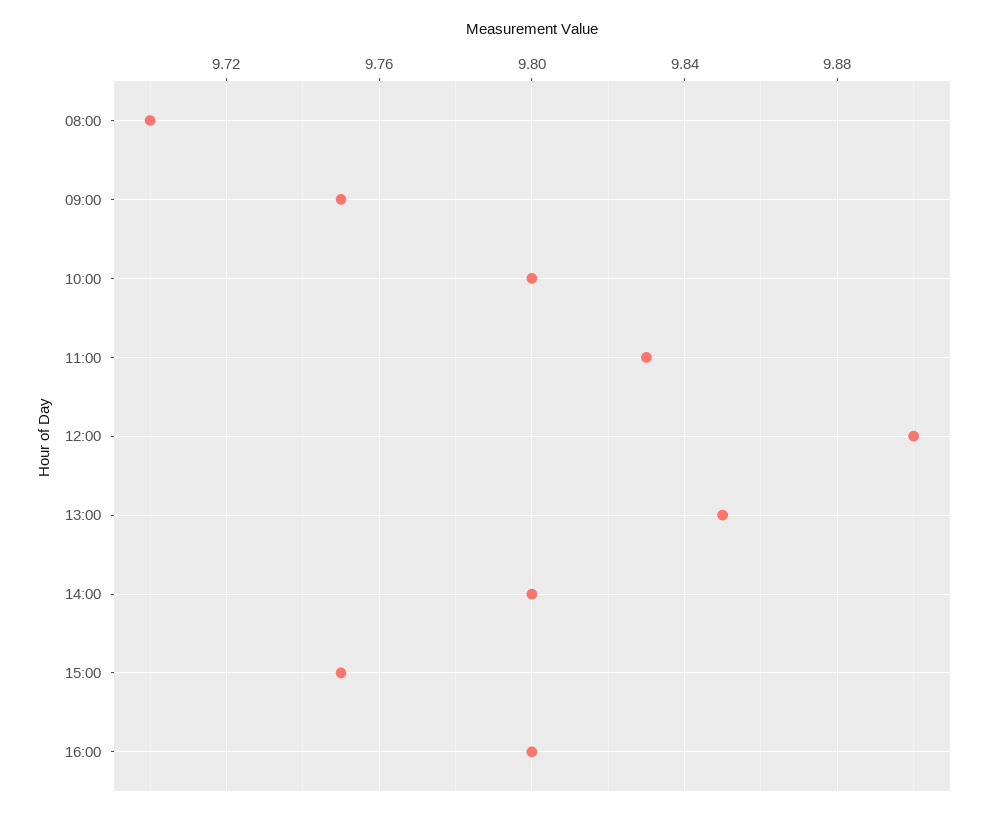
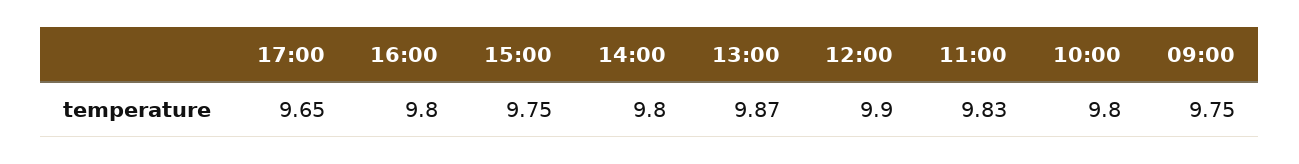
08:00: 9.7 -> none
13:00: 9.85 -> 9.87
17:00: none -> 9.65

